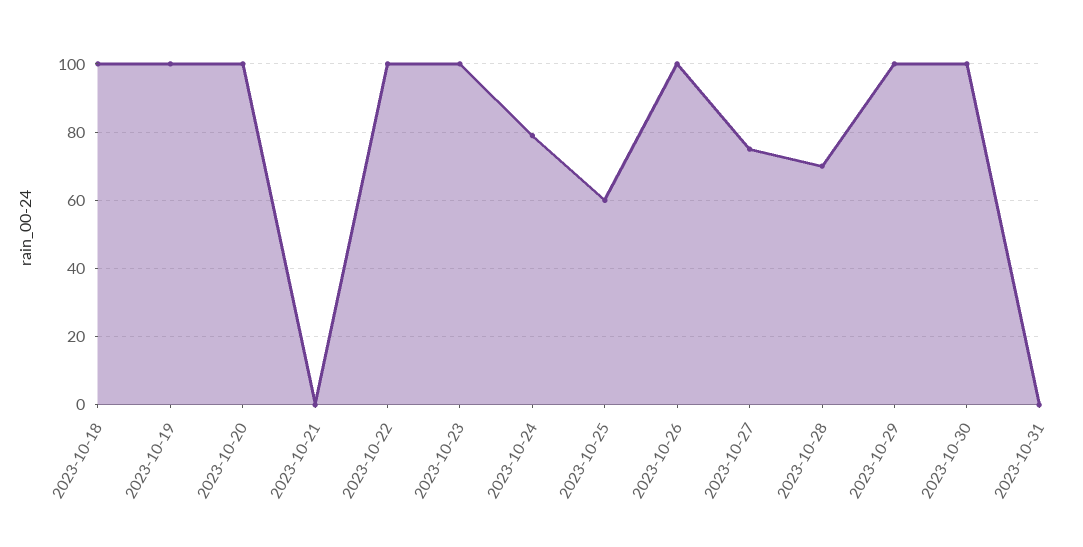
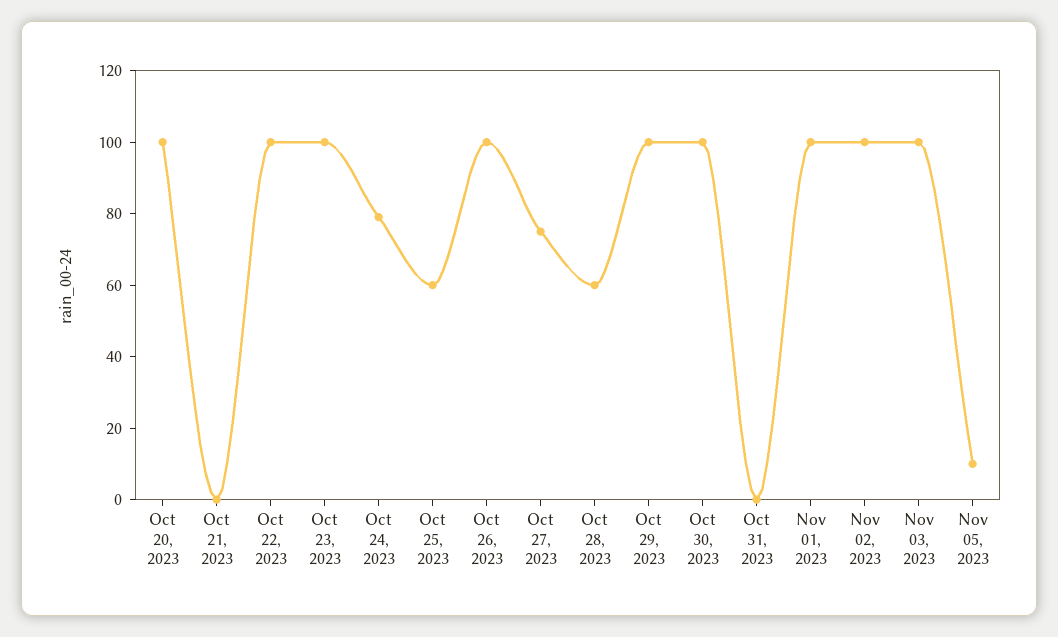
2023-10-18: 100 -> none
2023-10-19: 100 -> none
2023-10-28: 70 -> 60
Nov 01, 2023: none -> 100
Nov 02, 2023: none -> 100
Nov 03, 2023: none -> 100
Nov 05, 2023: none -> 10

